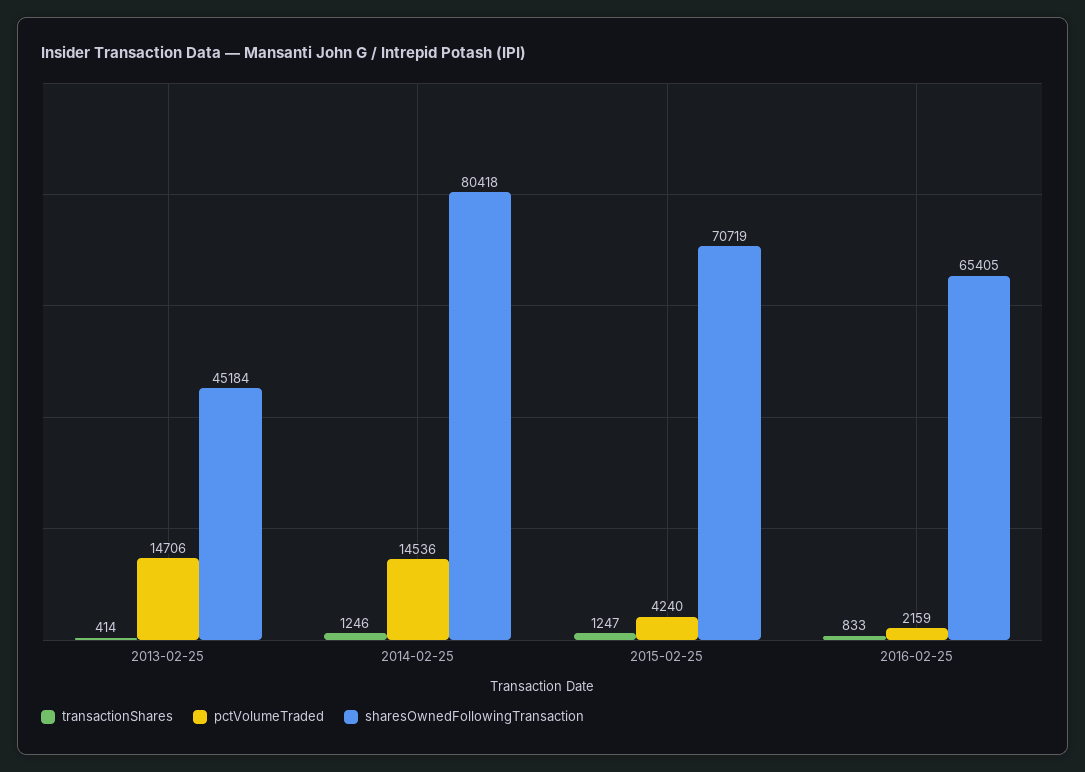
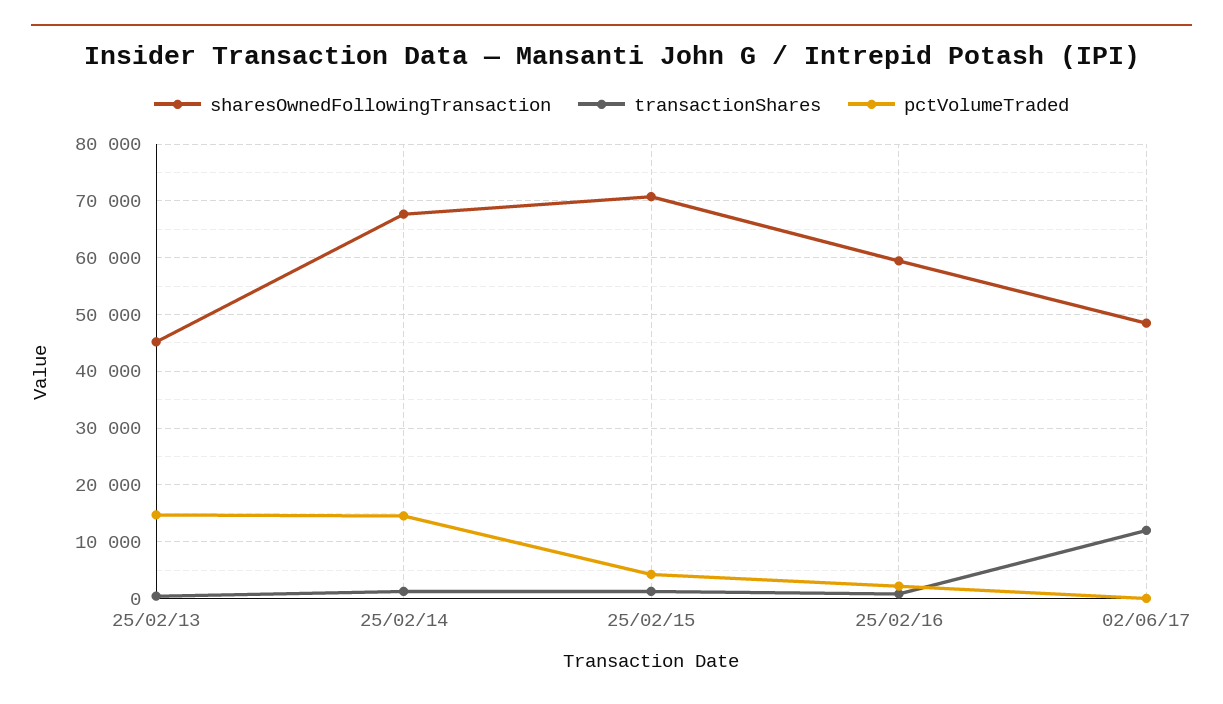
sharesOwnedFollowingTransaction, 2014-02-25: 80418 -> 68000
sharesOwnedFollowingTransaction, 2016-02-25: 65405 -> 60000
sharesOwnedFollowingTransaction, 02/06/17: none -> 48000
transactionShares, 02/06/17: none -> 12000
pctVolumeTraded, 02/06/17: none -> 0

